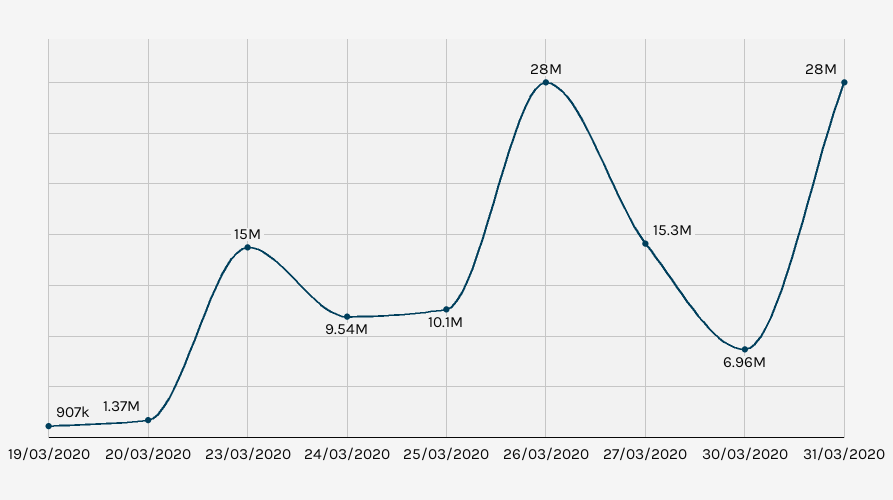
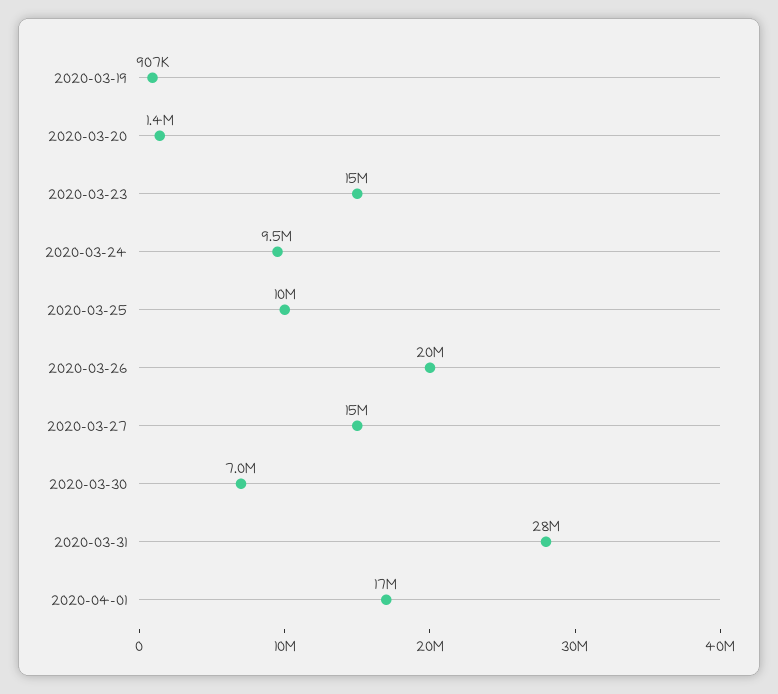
26/03/2020: 28000000 -> 20000000
2020-04-01: none -> 17000000

